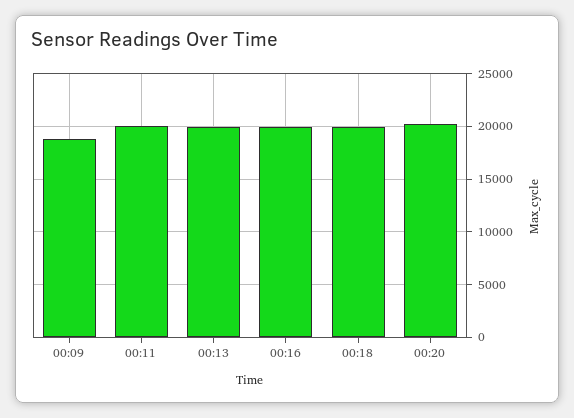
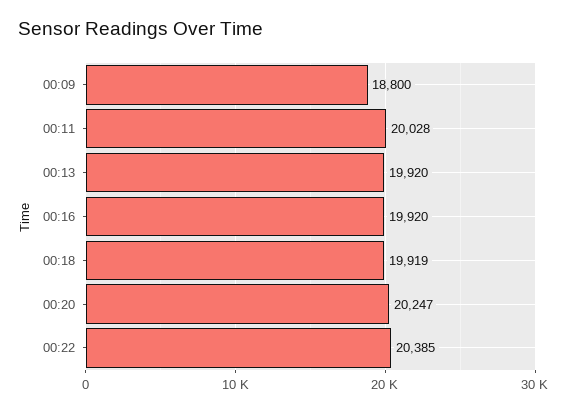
00:22: none -> 20385

